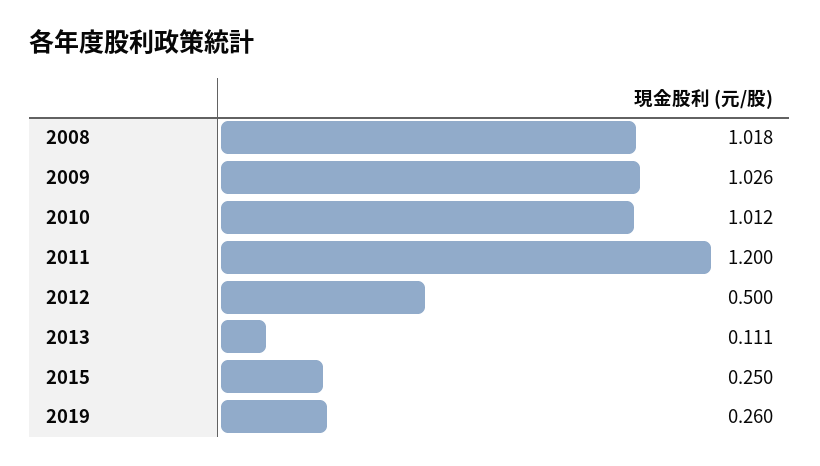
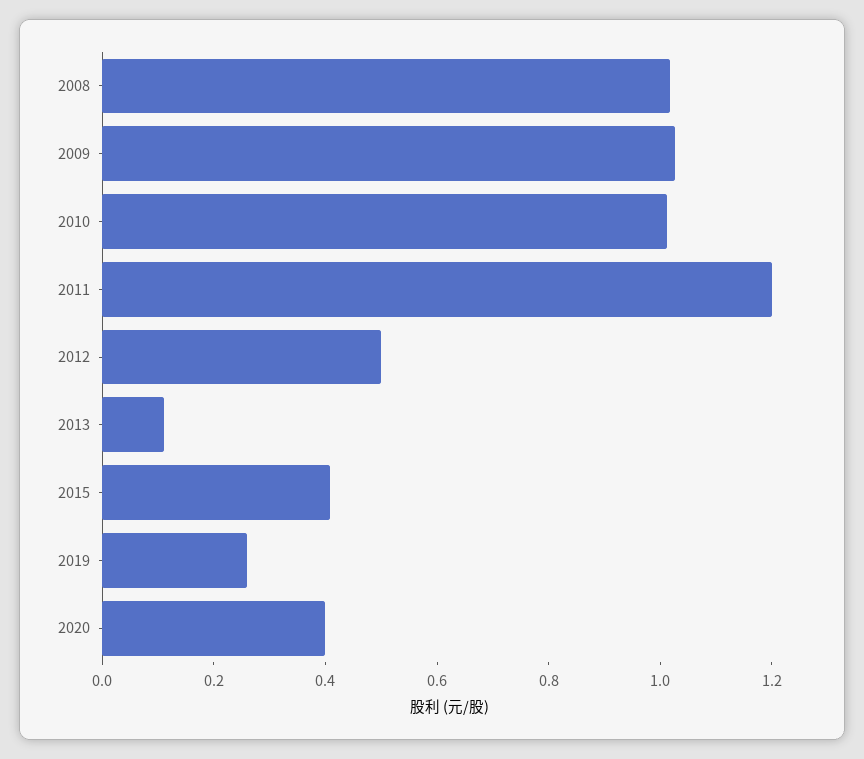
2015: 0.25 -> 0.4
2020: none -> 0.4

